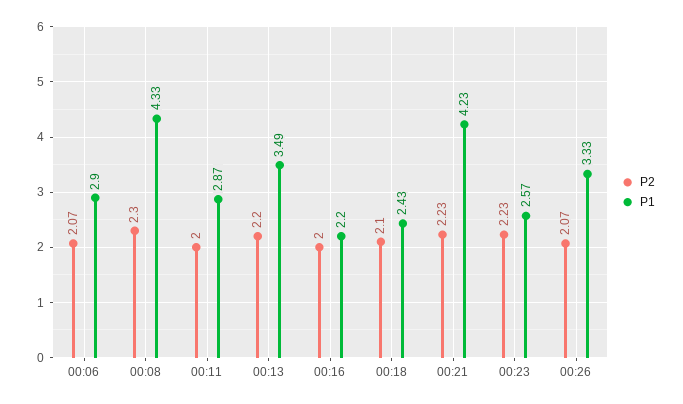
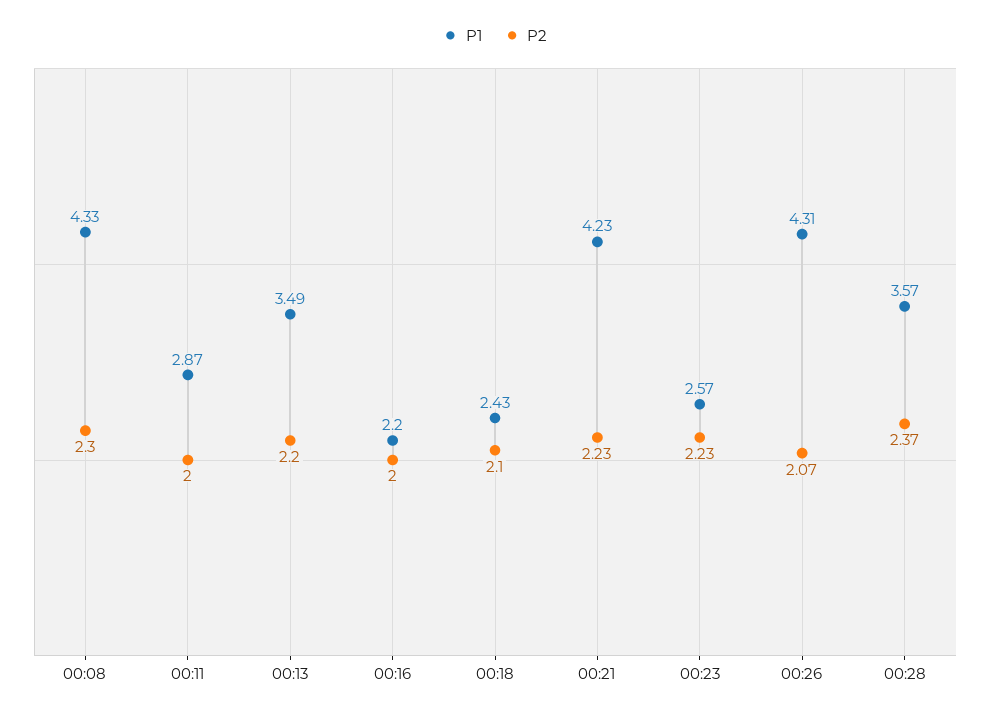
P2, 00:06: 2.07 -> none
P1, 00:06: 2.9 -> none
P1, 00:26: 3.33 -> 4.31
P1, 00:28: none -> 3.57
P2, 00:28: none -> 2.37

